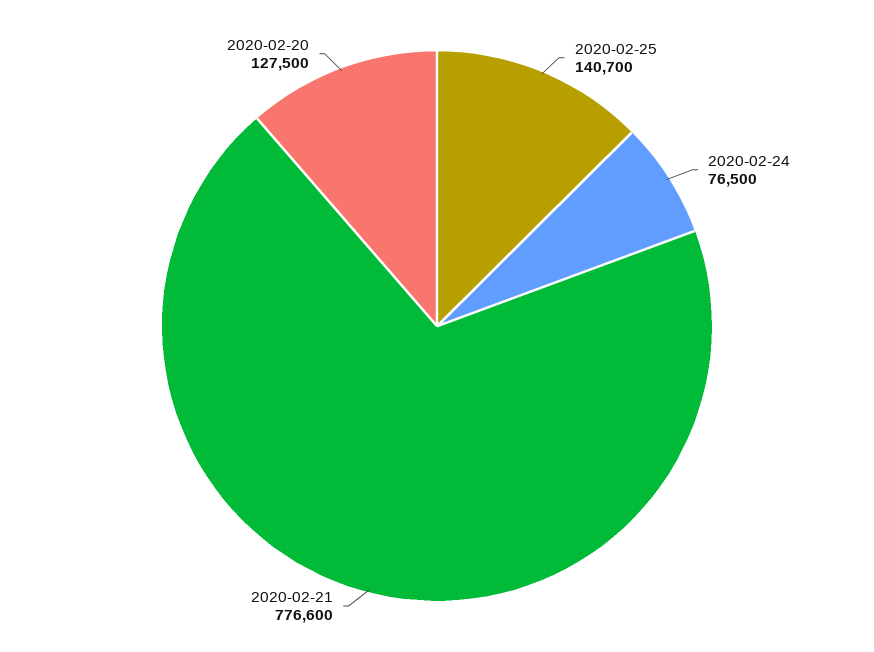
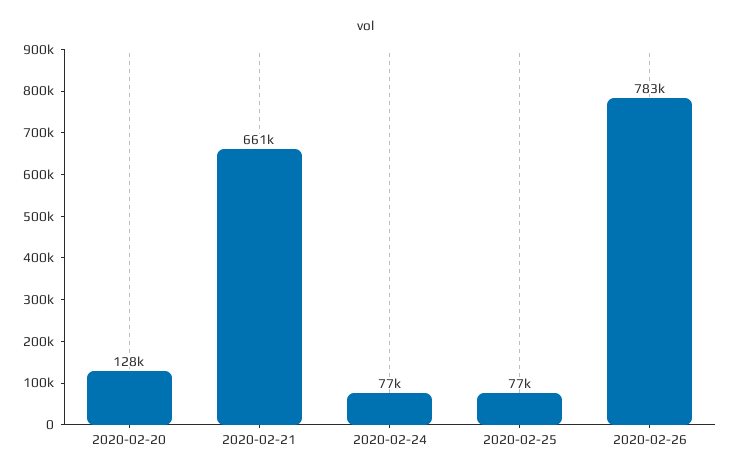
2020-02-25: 140700 -> 77000
2020-02-21: 776600 -> 661000
2020-02-26: none -> 783000

